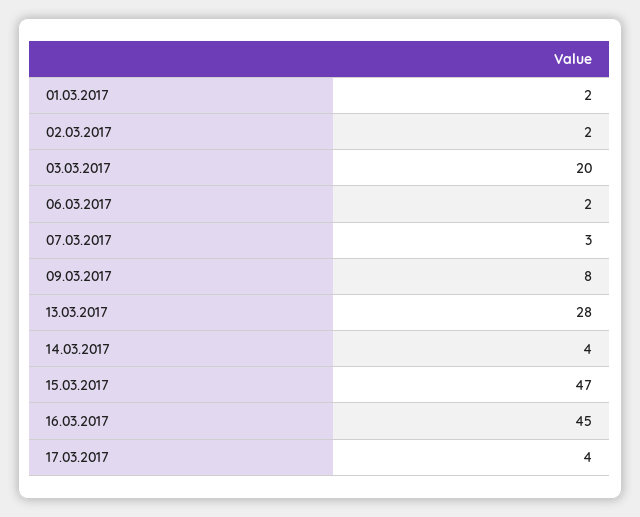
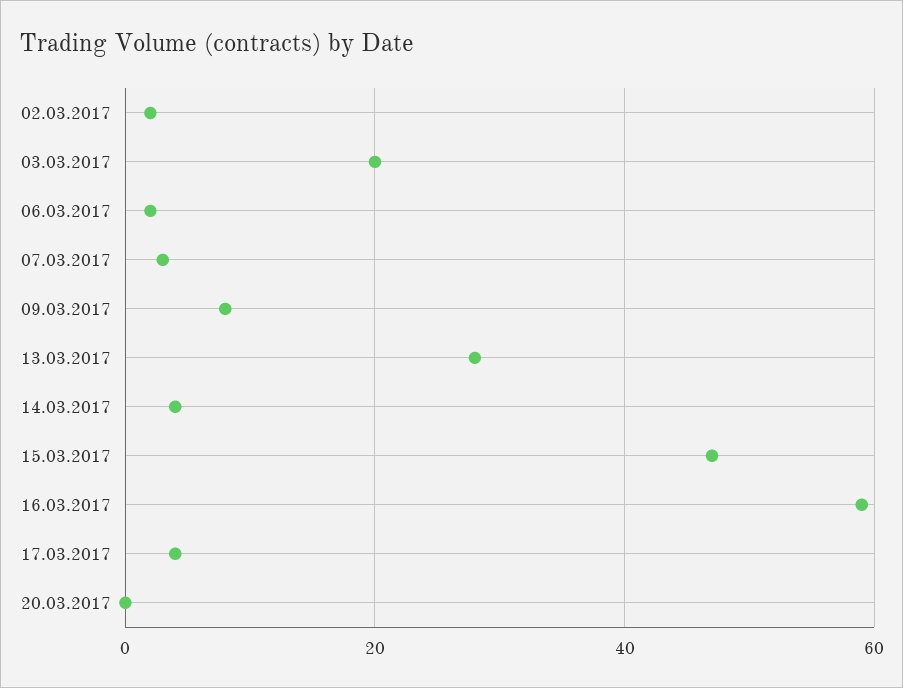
01.03.2017: 2 -> none
16.03.2017: 45 -> 60
20.03.2017: none -> 0

